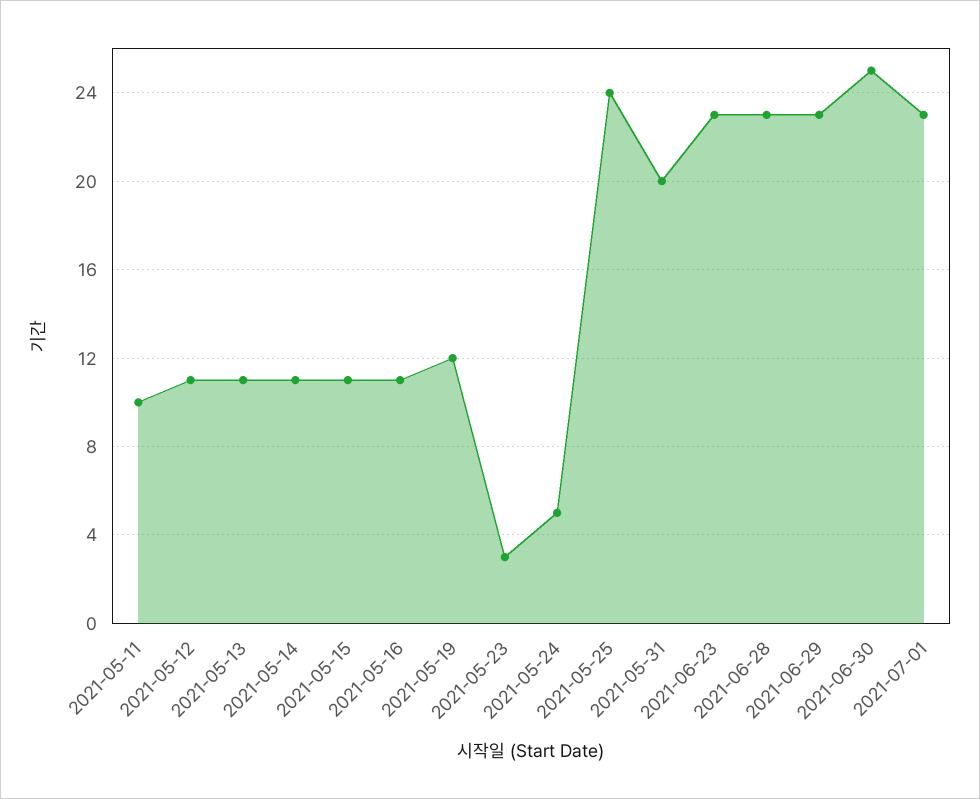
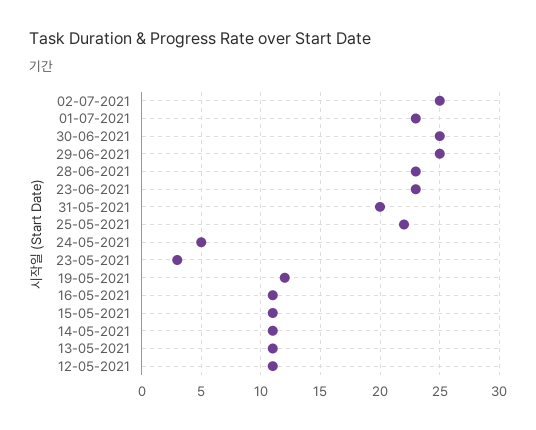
2021-05-11: 10 -> none
2021-05-25: 24 -> 22
2021-06-29: 23 -> 25
02-07-2021: none -> 25

